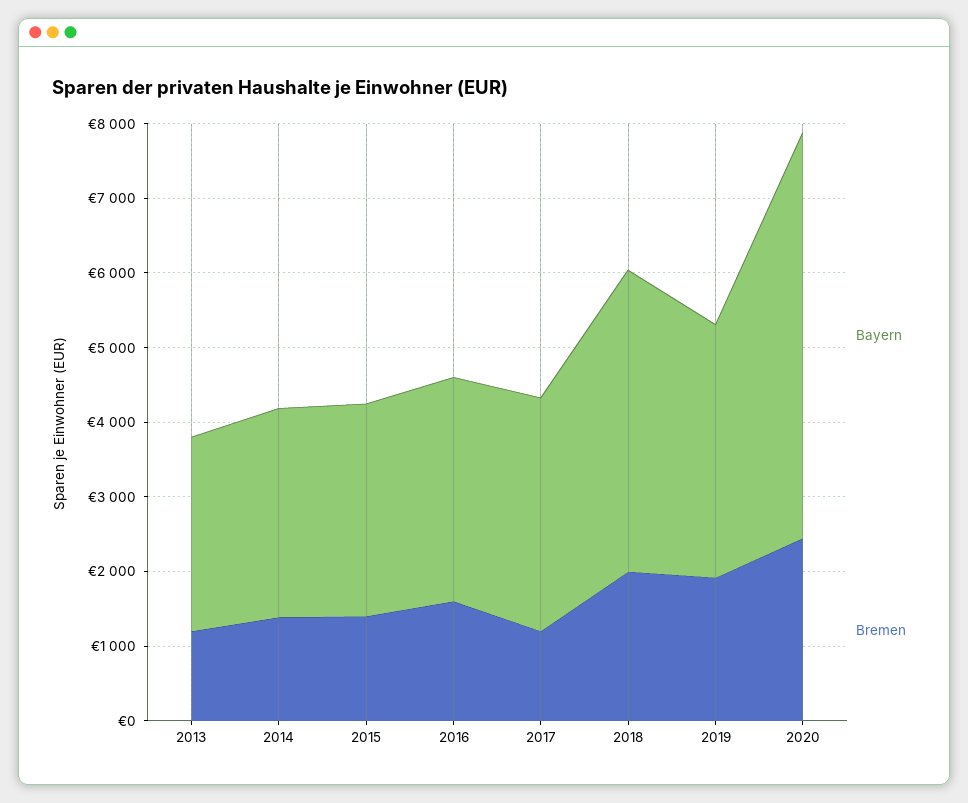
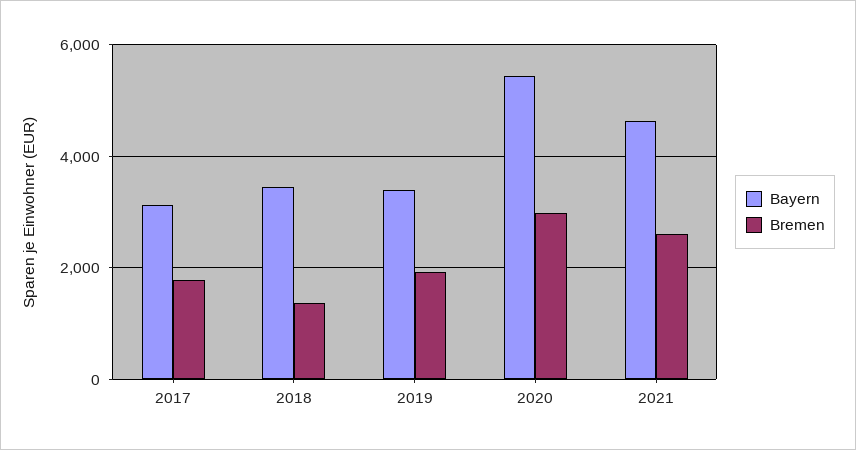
Bayern, 2013: 2600 -> none
Bremen, 2013: 1200 -> none
Bayern, 2014: 2800 -> none
Bremen, 2014: 1400 -> none
Bayern, 2015: 2800 -> none
Bremen, 2015: 1400 -> none
Bayern, 2016: 3000 -> none
Bremen, 2016: 1600 -> none
Bremen, 2017: 1200 -> 1800
Bayern, 2018: 4000 -> 3400
Bremen, 2018: 2000 -> 1400
Bremen, 2020: 2400 -> 3000
Bayern, 2021: none -> 4600
Bremen, 2021: none -> 2600

